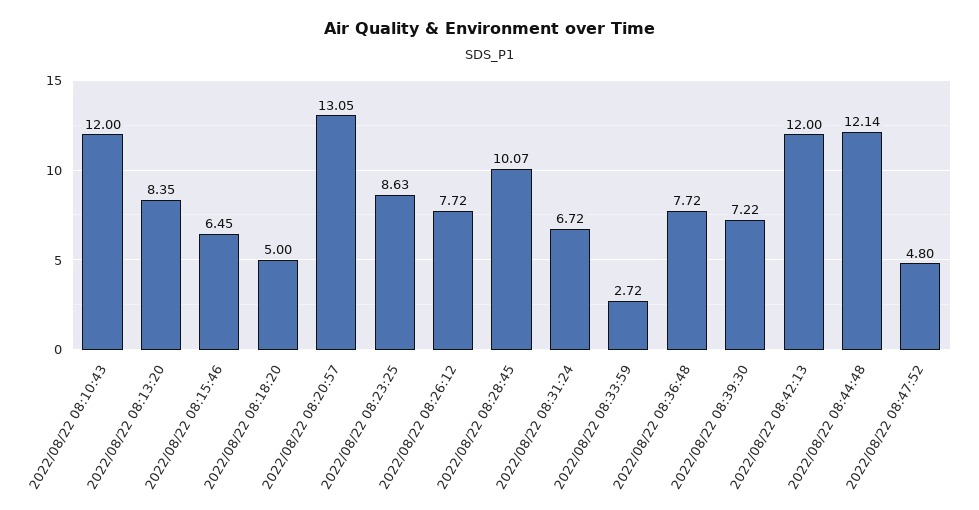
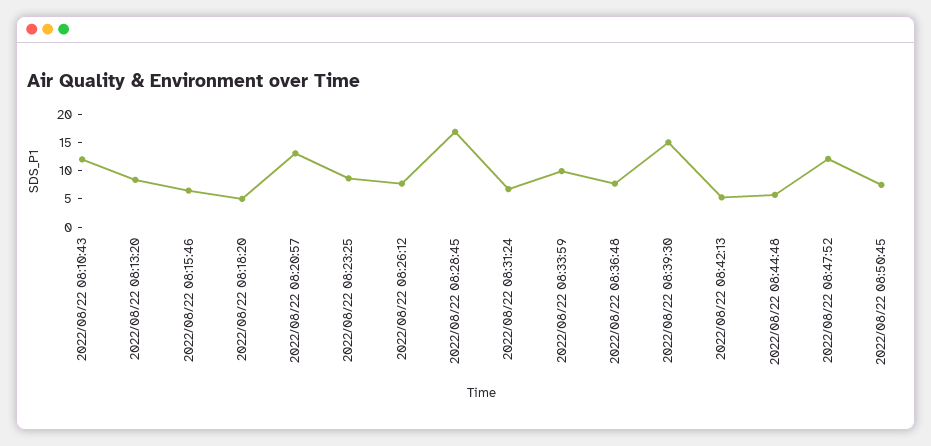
2022/08/22 08:28:45: 10.07 -> 17.5
2022/08/22 08:33:59: 2.72 -> 10
2022/08/22 08:39:30: 7.22 -> 15
2022/08/22 08:42:13: 12 -> 5
2022/08/22 08:44:48: 12.14 -> 5
2022/08/22 08:47:52: 4.8 -> 12.5
2022/08/22 08:50:45: none -> 7.5

